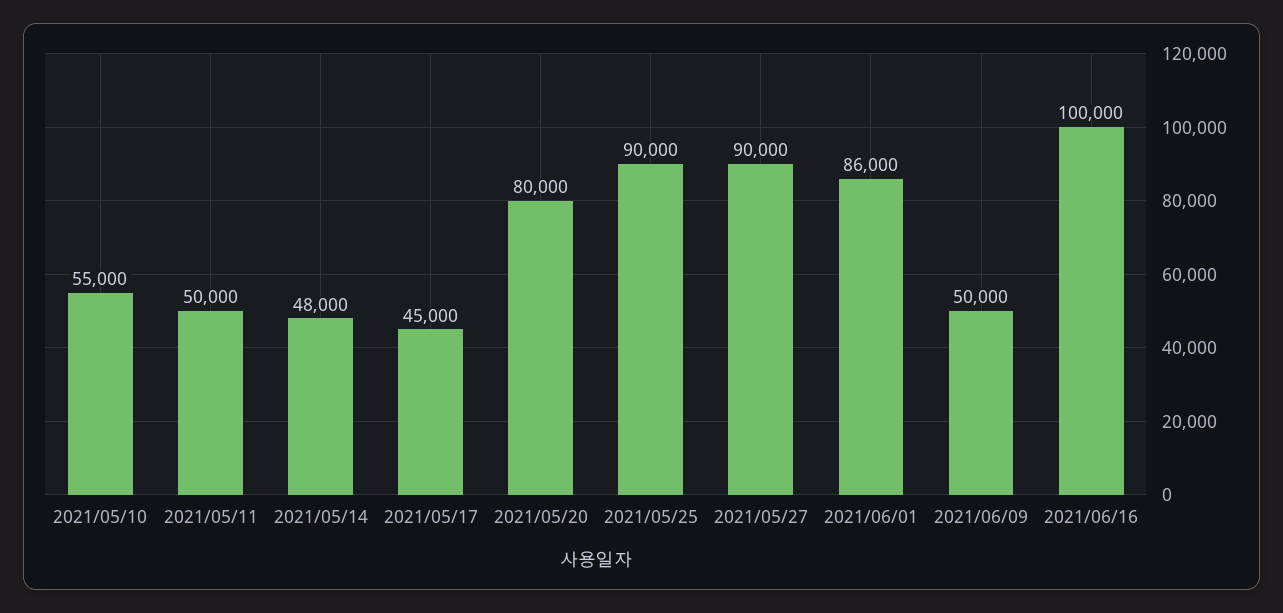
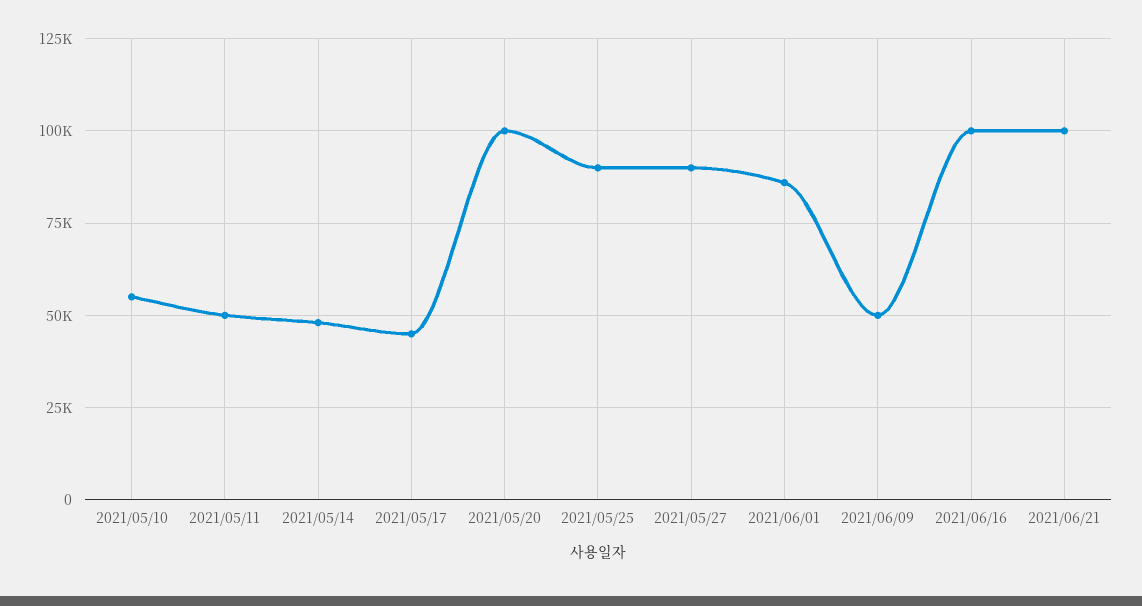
2021/05/20: 80000 -> 100000
2021/06/21: none -> 100000

